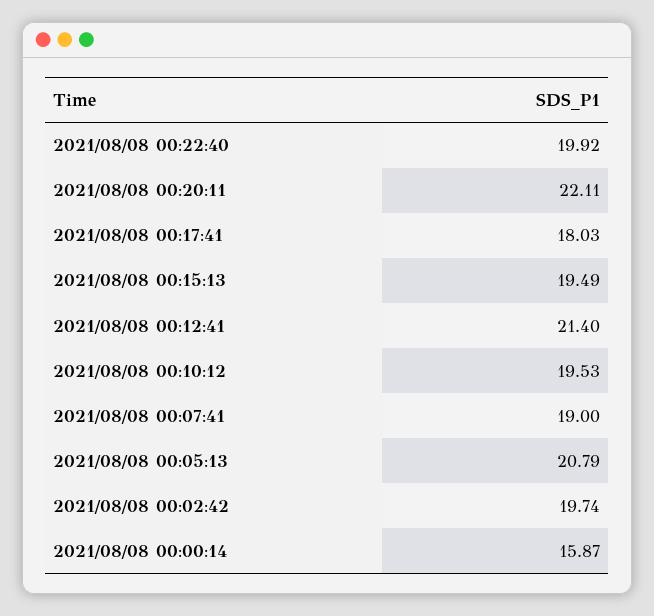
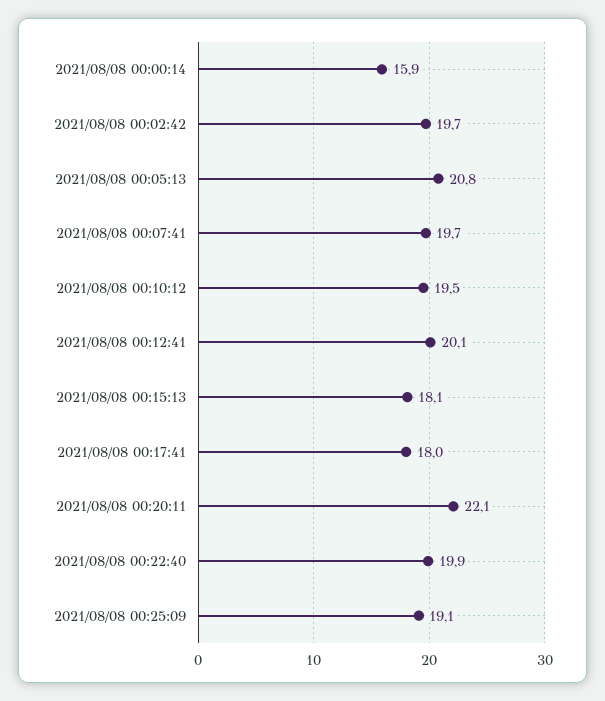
2021/08/08 00:15:13: 19.49 -> 18.1
2021/08/08 00:12:41: 21.4 -> 20.1
2021/08/08 00:07:41: 19 -> 19.7
2021/08/08 00:25:09: none -> 19.1

